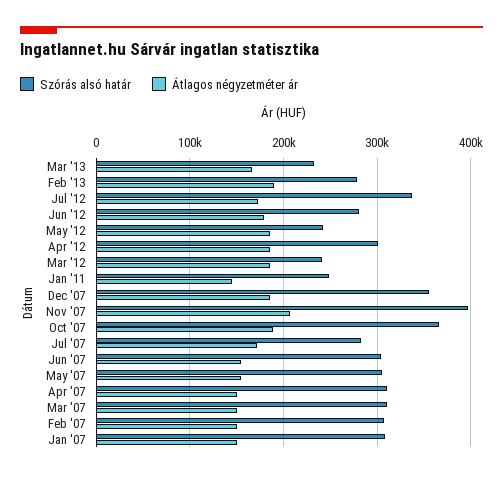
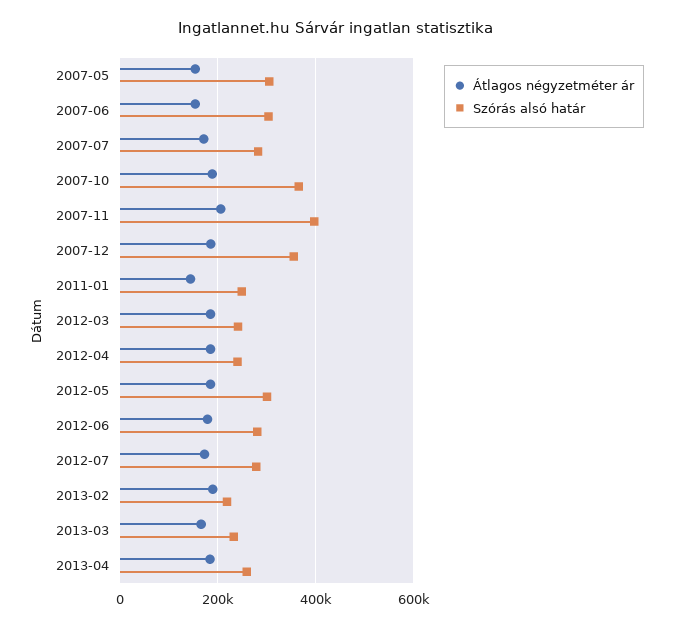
Szórás alsó határ, Feb '13: 280000 -> 220000
Szórás alsó határ, Jul '12: 340000 -> 280000
Szórás alsó határ, May '12: 240000 -> 300000
Szórás alsó határ, Apr '12: 300000 -> 240000
Szórás alsó határ, Apr '07: 310000 -> none
Átlagos négyzetméter ár, Apr '07: 150000 -> none
Szórás alsó határ, Mar '07: 310000 -> none
Átlagos négyzetméter ár, Mar '07: 150000 -> none
Szórás alsó határ, Feb '07: 310000 -> none
Átlagos négyzetméter ár, Feb '07: 150000 -> none
Szórás alsó határ, Jan '07: 310000 -> none
Átlagos négyzetméter ár, Jan '07: 150000 -> none
Átlagos négyzetméter ár, 2013-04: none -> 180000
Szórás alsó határ, 2013-04: none -> 260000

